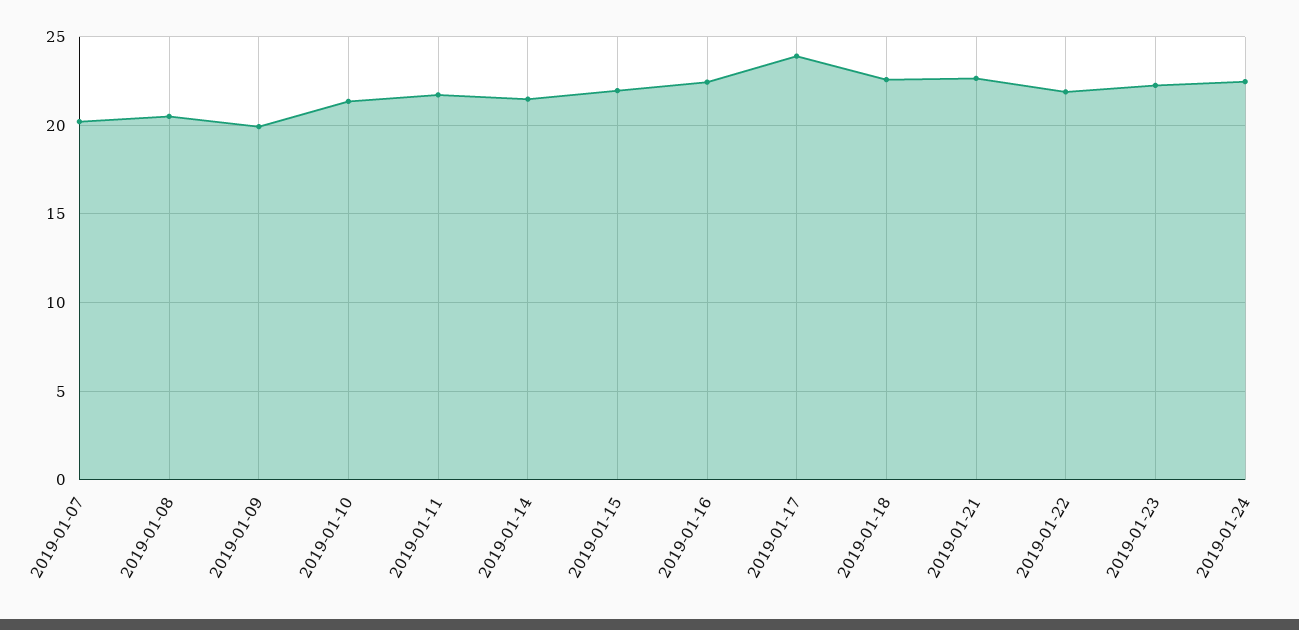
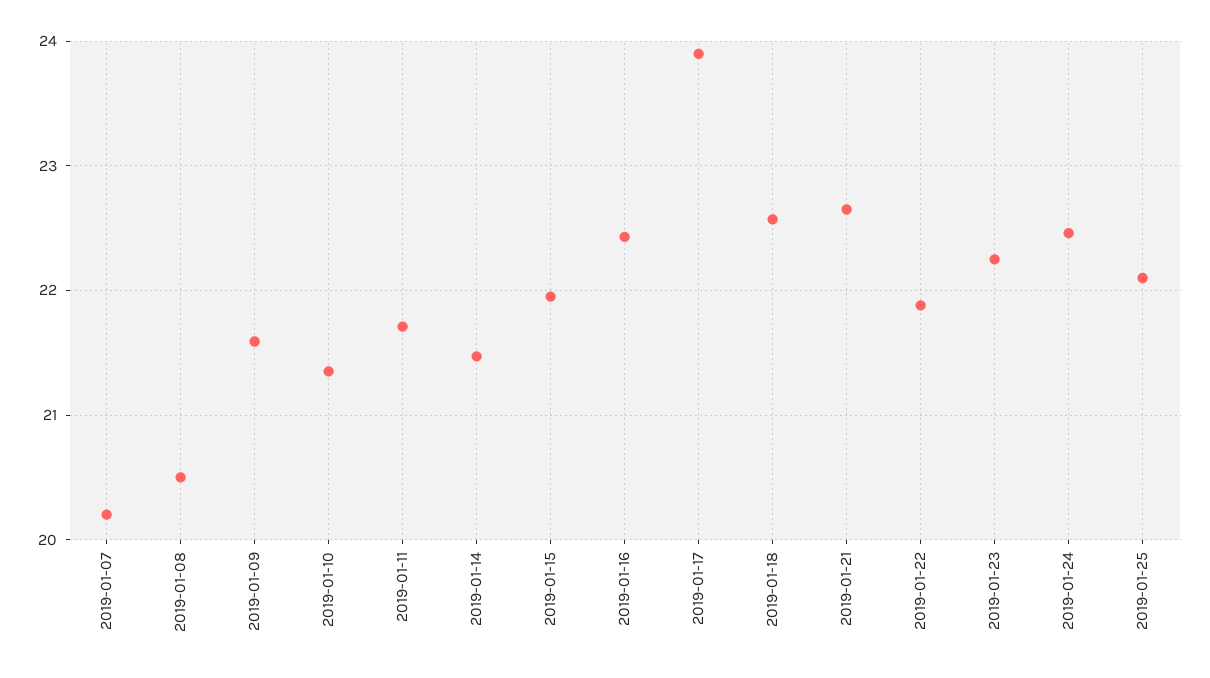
2019-01-09: 20 -> 21.6
2019-01-25: none -> 22.1

